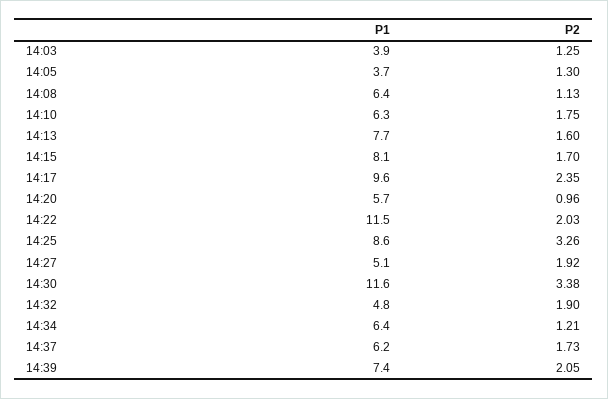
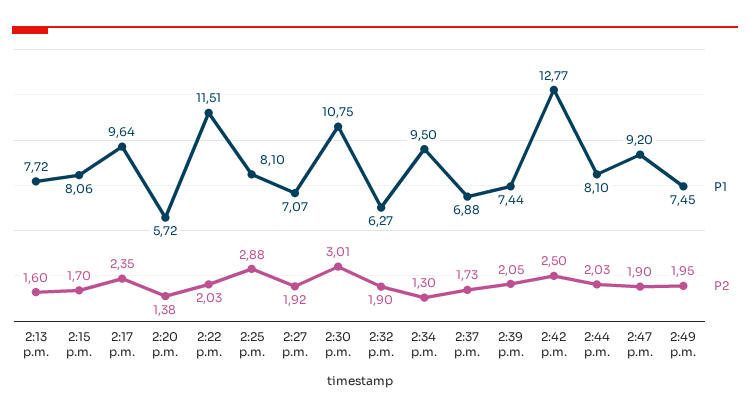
P1, 14:03: 3.9 -> none
P2, 14:03: 1.25 -> none
P1, 14:05: 3.7 -> none
P2, 14:05: 1.3 -> none
P1, 14:08: 6.4 -> none
P2, 14:08: 1.13 -> none
P1, 14:10: 6.3 -> none
P2, 14:10: 1.75 -> none
P2, 14:20: 0.96 -> 1.38
P1, 14:25: 8.6 -> 8.1
P2, 14:25: 3.26 -> 2.88
P1, 14:27: 5.1 -> 7.07
P1, 14:30: 11.6 -> 10.75
P2, 14:30: 3.38 -> 3.01
P1, 14:32: 4.8 -> 6.27
P1, 14:34: 6.4 -> 9.5
P2, 14:34: 1.21 -> 1.3
P1, 14:37: 6.2 -> 6.88
P1, 2:42 p.m.: none -> 12.77
P2, 2:42 p.m.: none -> 2.5
P1, 2:44 p.m.: none -> 8.1
P2, 2:44 p.m.: none -> 2.03
P1, 2:47 p.m.: none -> 9.2
P2, 2:47 p.m.: none -> 1.9
P1, 2:49 p.m.: none -> 7.45
P2, 2:49 p.m.: none -> 1.95

